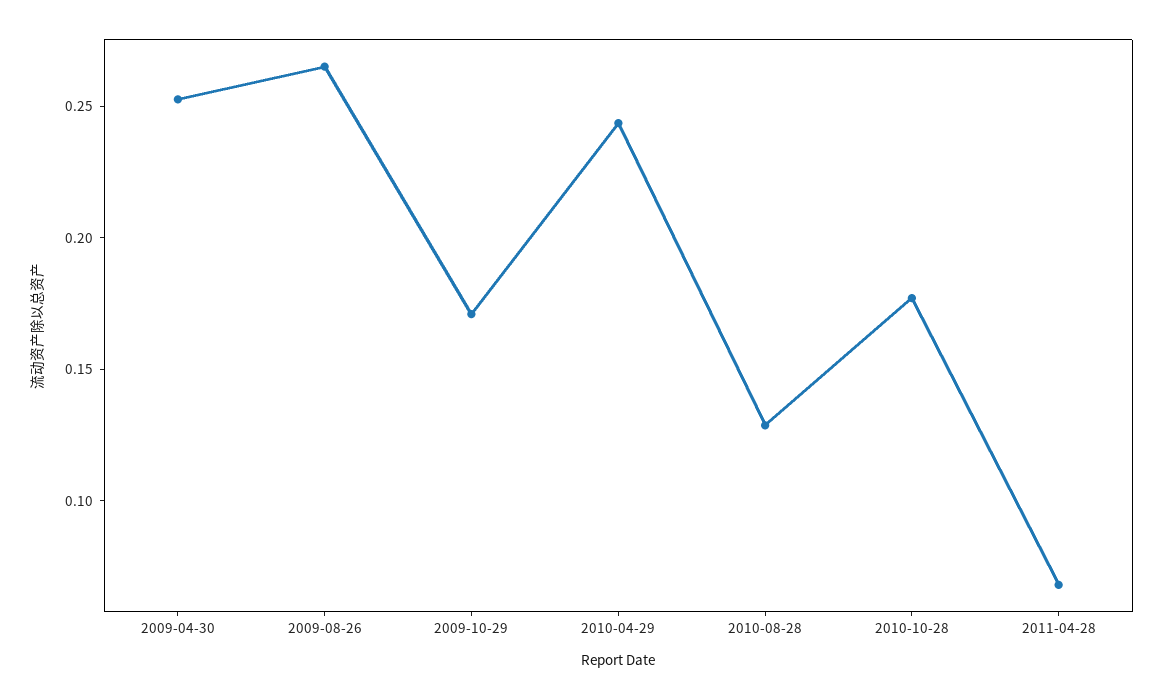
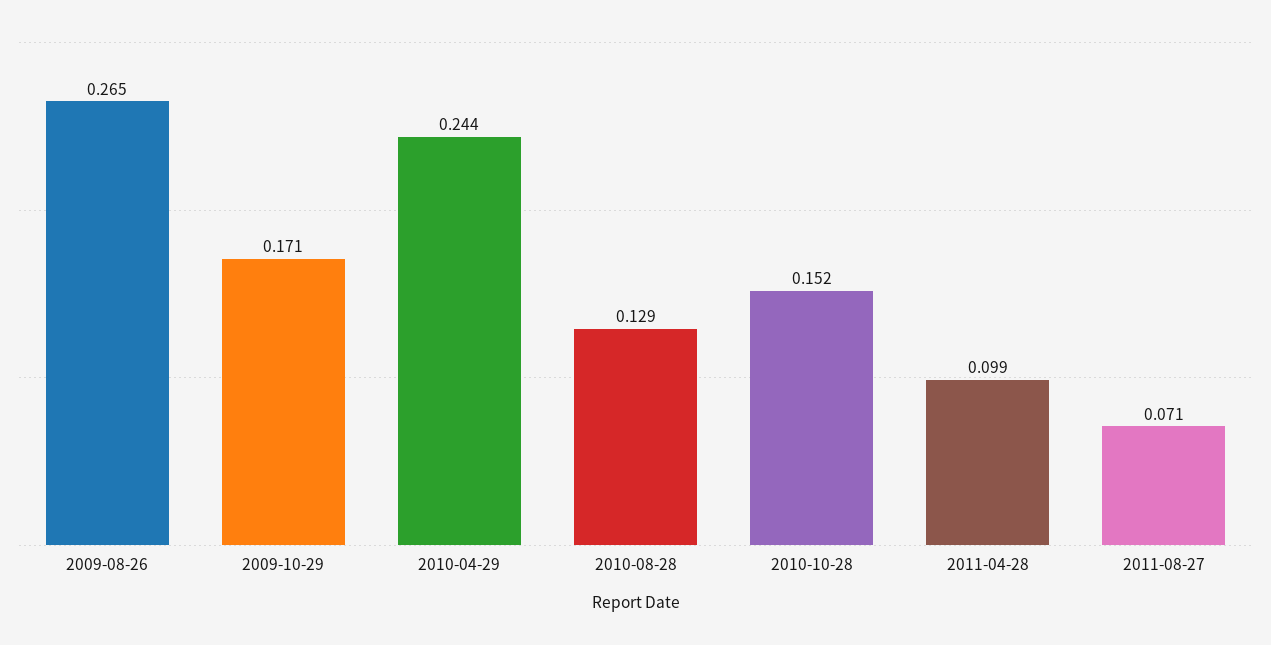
2009-04-30: 0.25 -> none
2010-10-28: 0.18 -> 0.152
2011-04-28: 0.07 -> 0.099
2011-08-27: none -> 0.071

